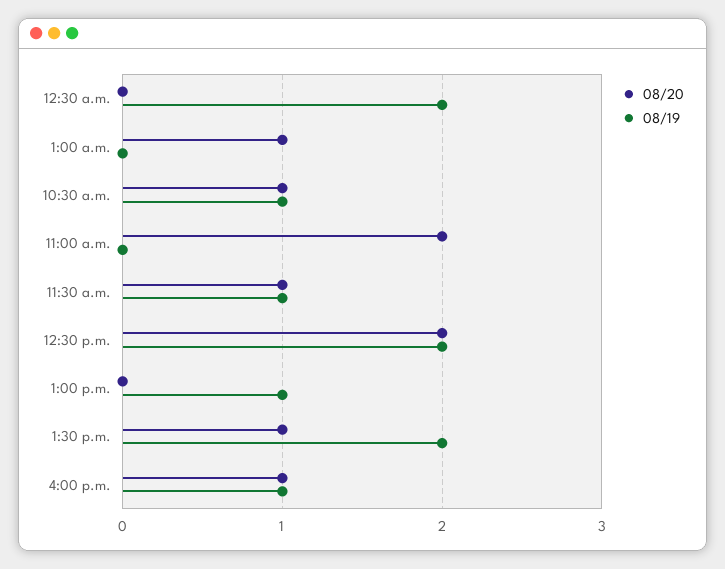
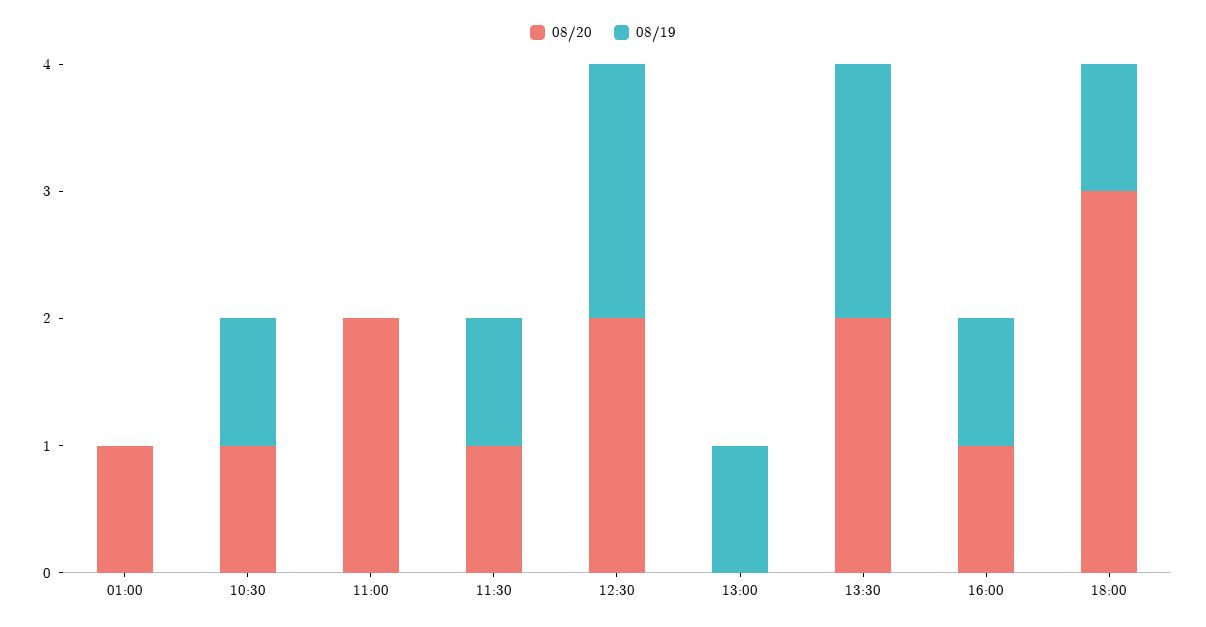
08/20, 12:30 a.m.: 0 -> none
08/19, 12:30 a.m.: 2 -> none
08/20, 1:30 p.m.: 1 -> 2
08/20, 18:00: none -> 3
08/19, 18:00: none -> 1

